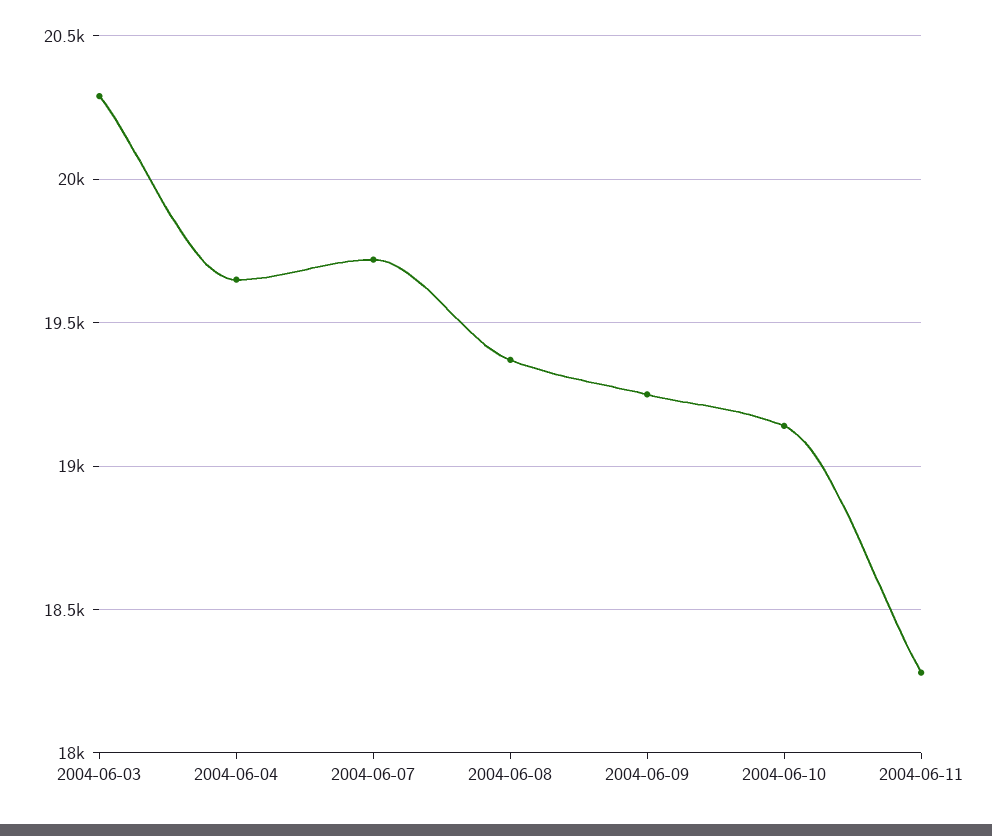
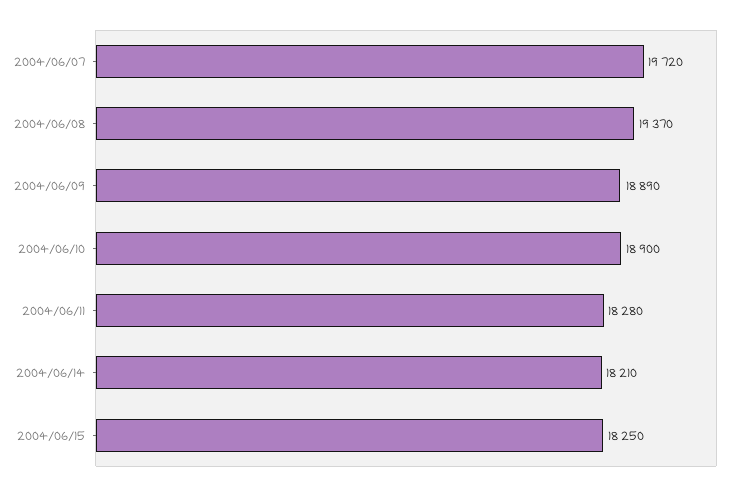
2004-06-03: 20300 -> none
2004-06-04: 19650 -> none
2004-06-09: 19250 -> 18890
2004-06-10: 19150 -> 18900
2004/06/14: none -> 18210
2004/06/15: none -> 18250

